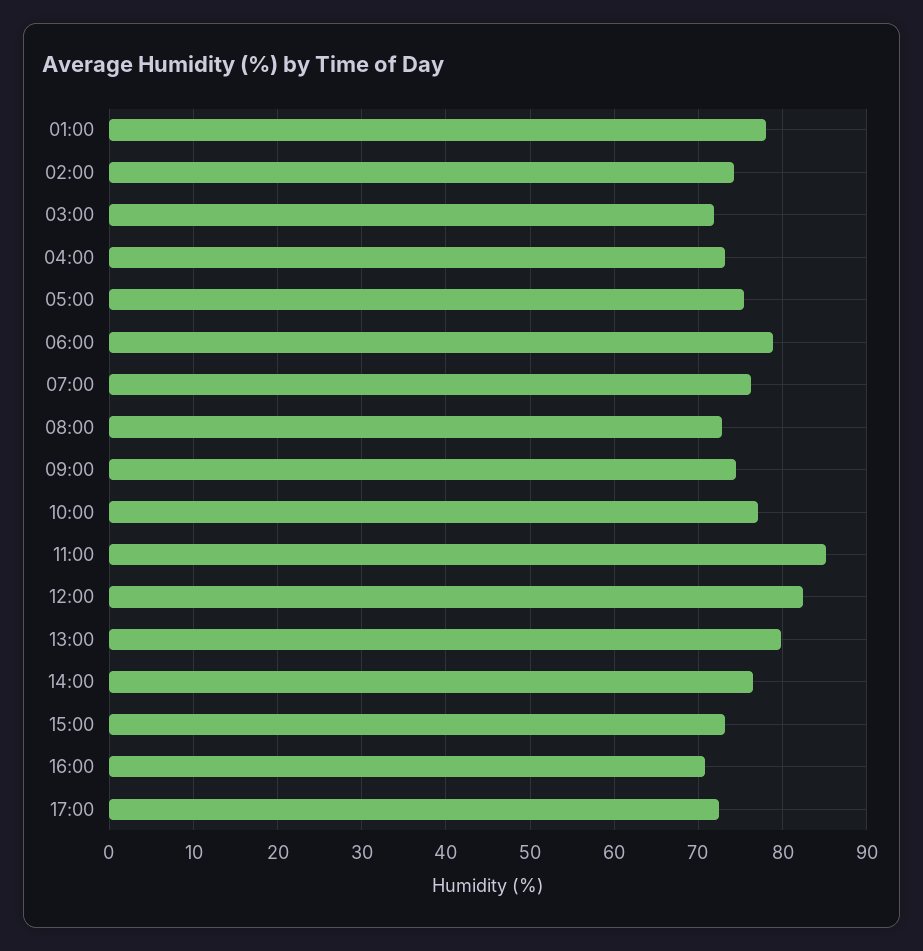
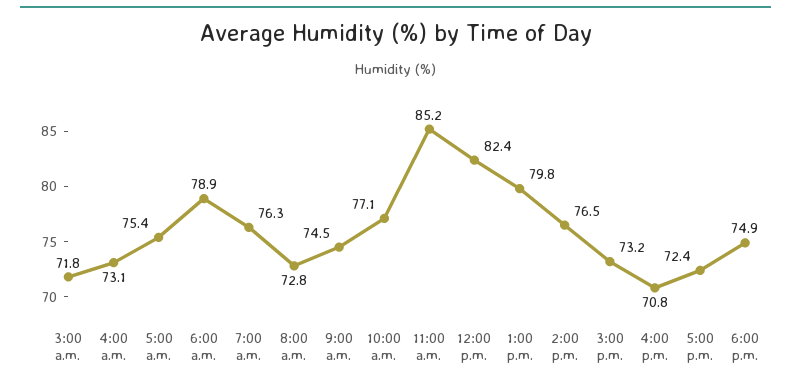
01:00: 78 -> none
02:00: 74 -> none
6:00 p.m.: none -> 74.9

